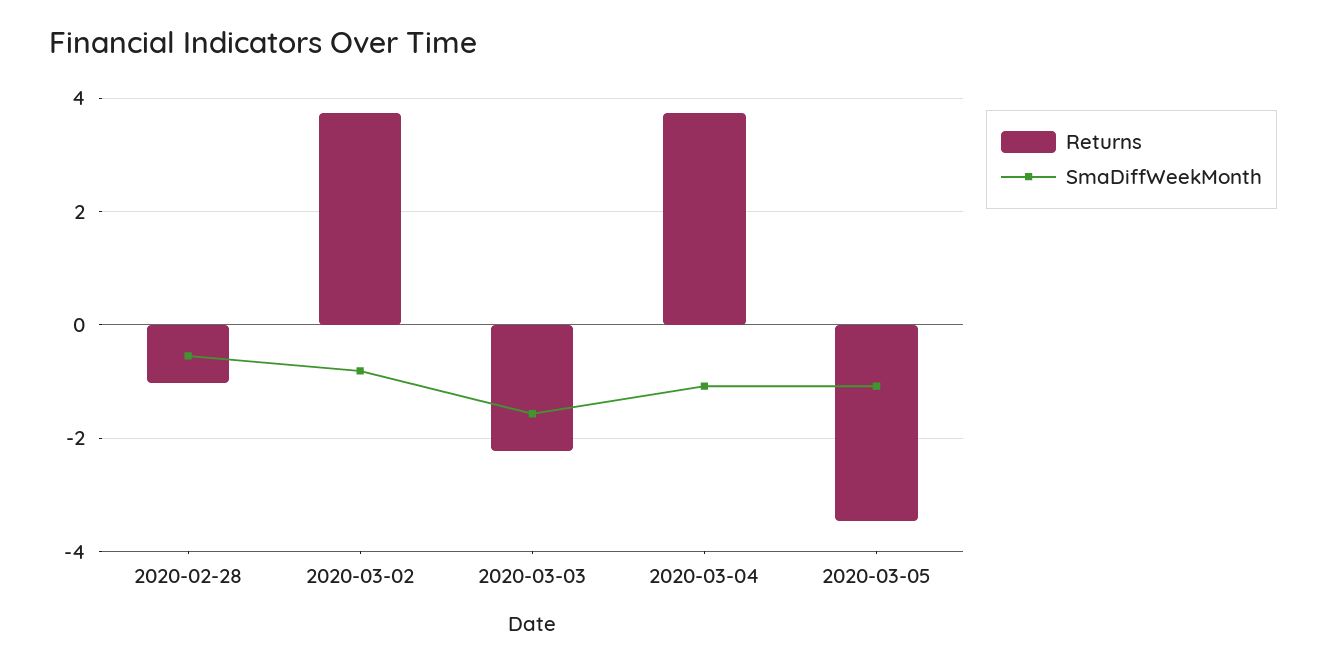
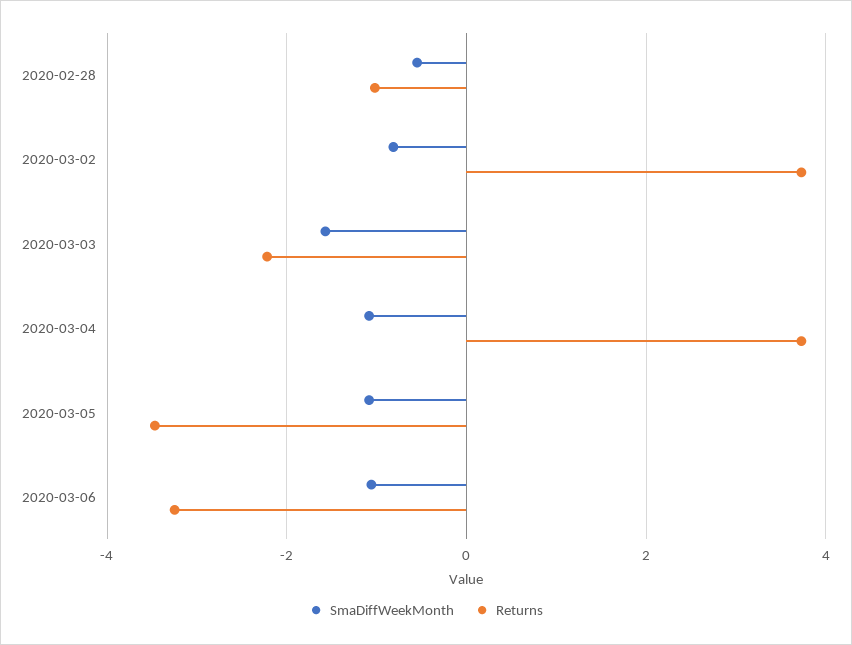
SmaDiffWeekMonth, 2020-03-06: none -> -1
Returns, 2020-03-06: none -> -3.2

